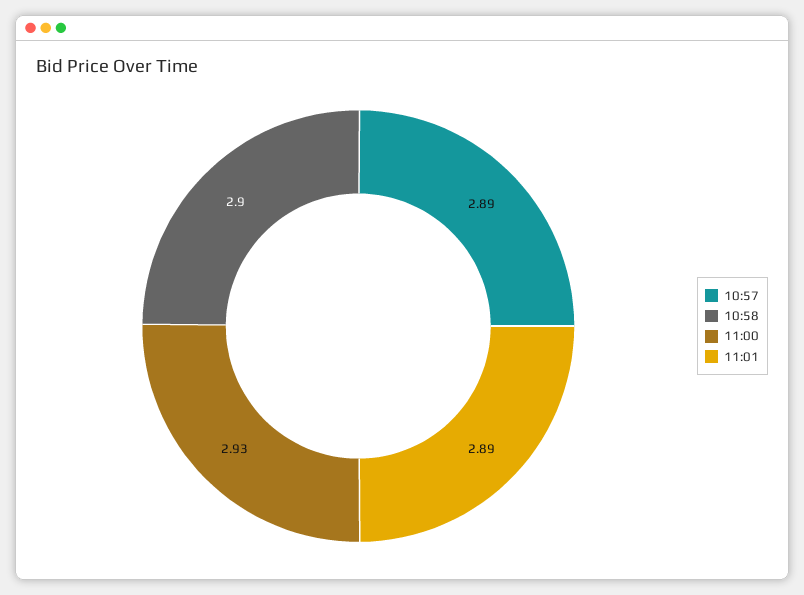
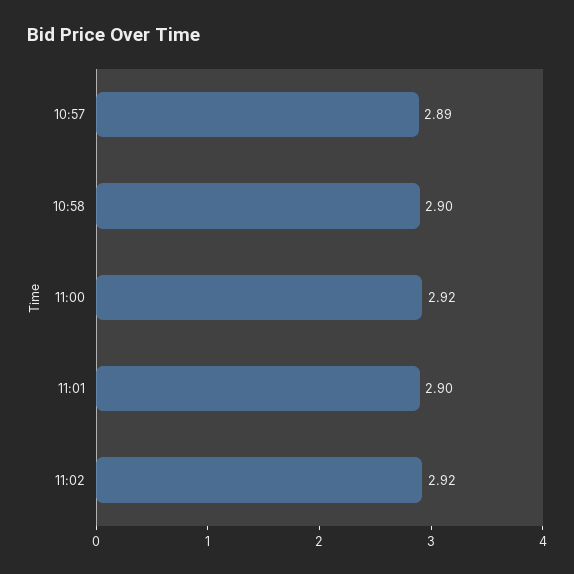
11:00: 2.93 -> 2.92
11:01: 2.89 -> 2.9
11:02: none -> 2.92

